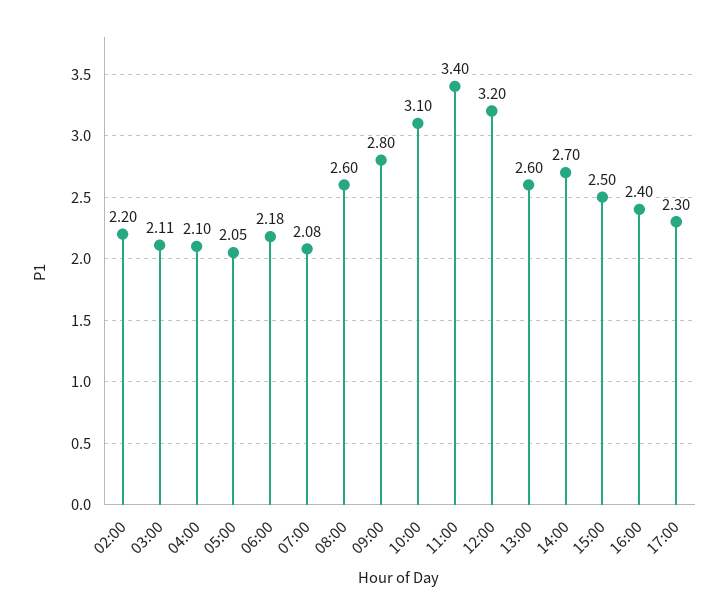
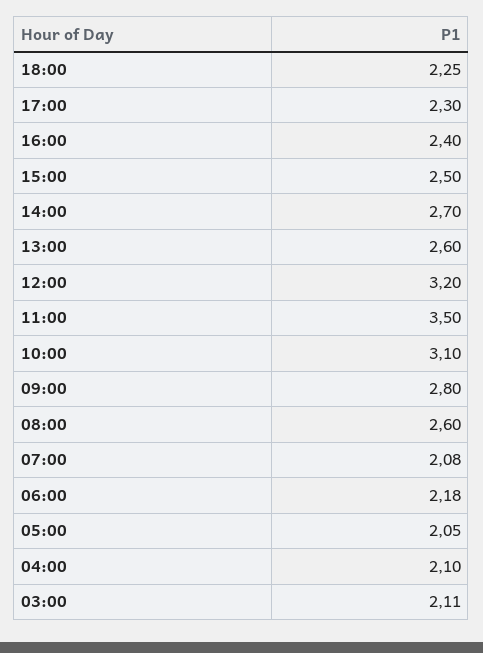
02:00: 2.2 -> none
11:00: 3.4 -> 3.5
18:00: none -> 2.25

